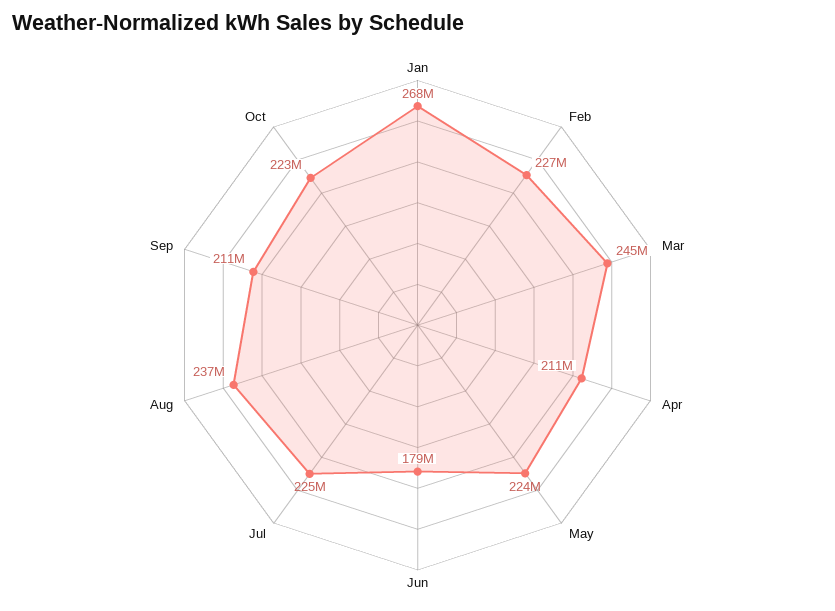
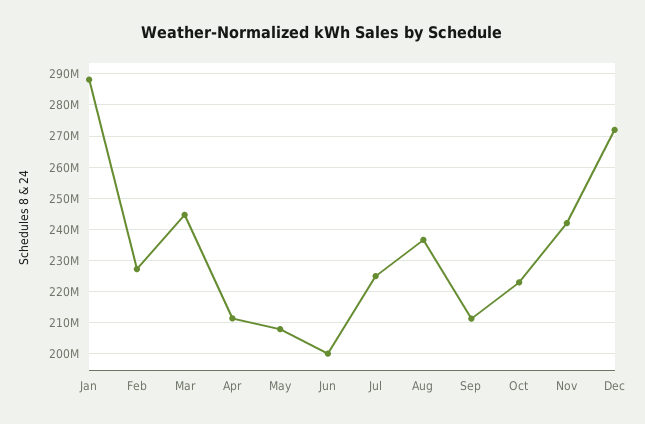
Jan: 268000000 -> 288000000
May: 224000000 -> 208000000
Jun: 179000000 -> 200000000
Nov: none -> 242000000
Dec: none -> 272000000

